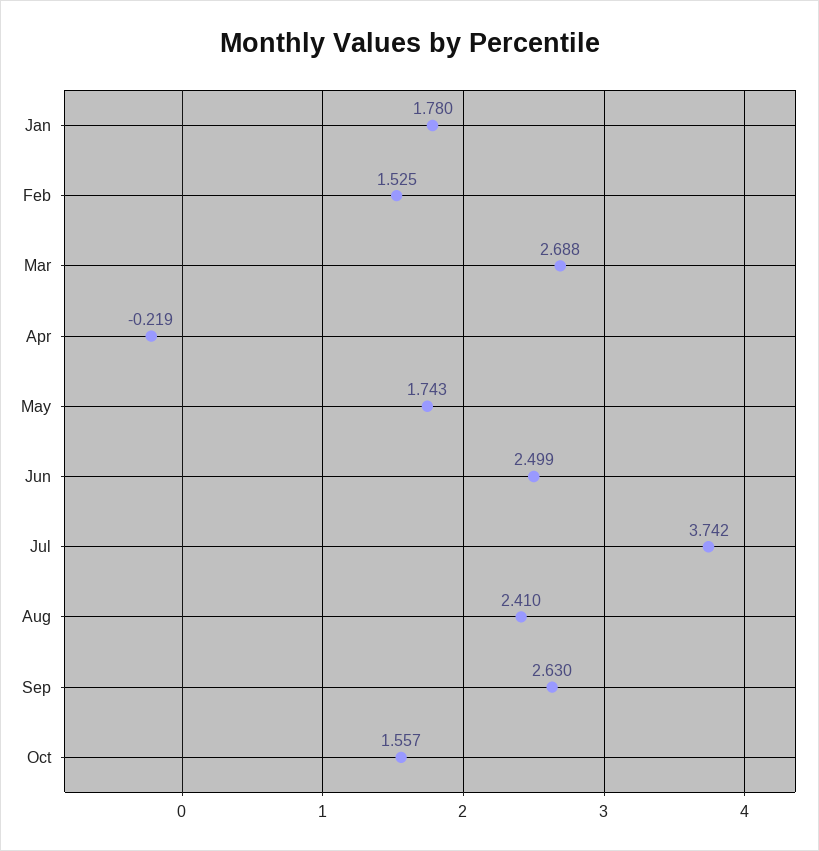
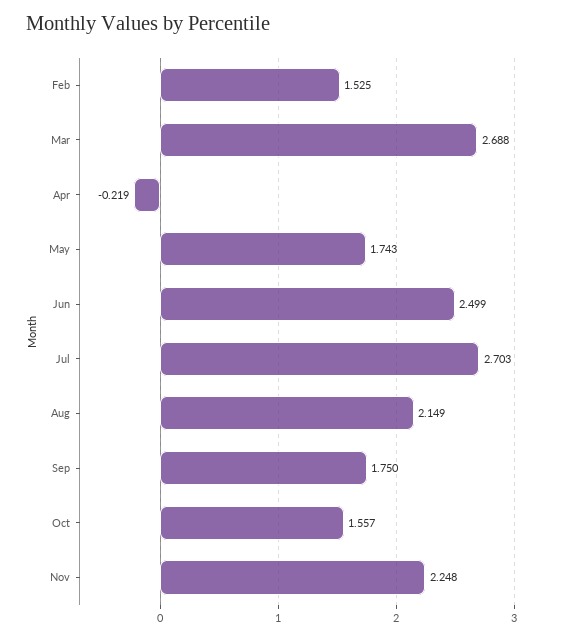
Jan: 1.78 -> none
Jul: 3.742 -> 2.703
Aug: 2.41 -> 2.149
Sep: 2.63 -> 1.75
Nov: none -> 2.248

